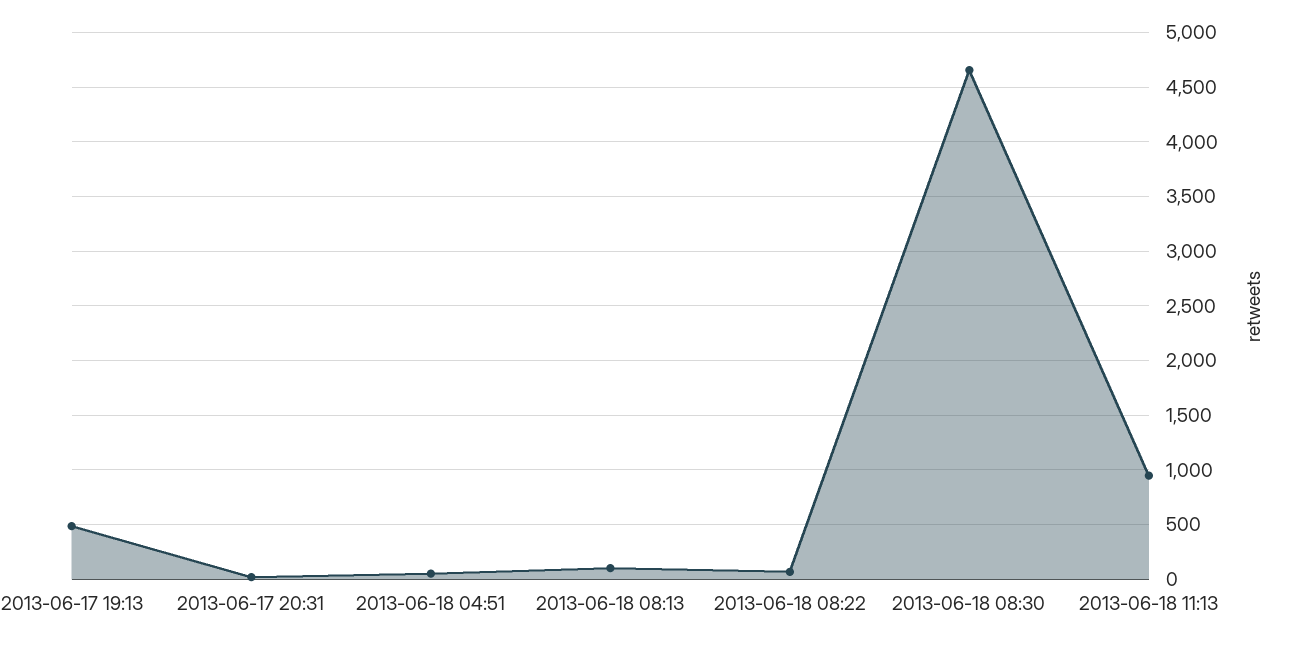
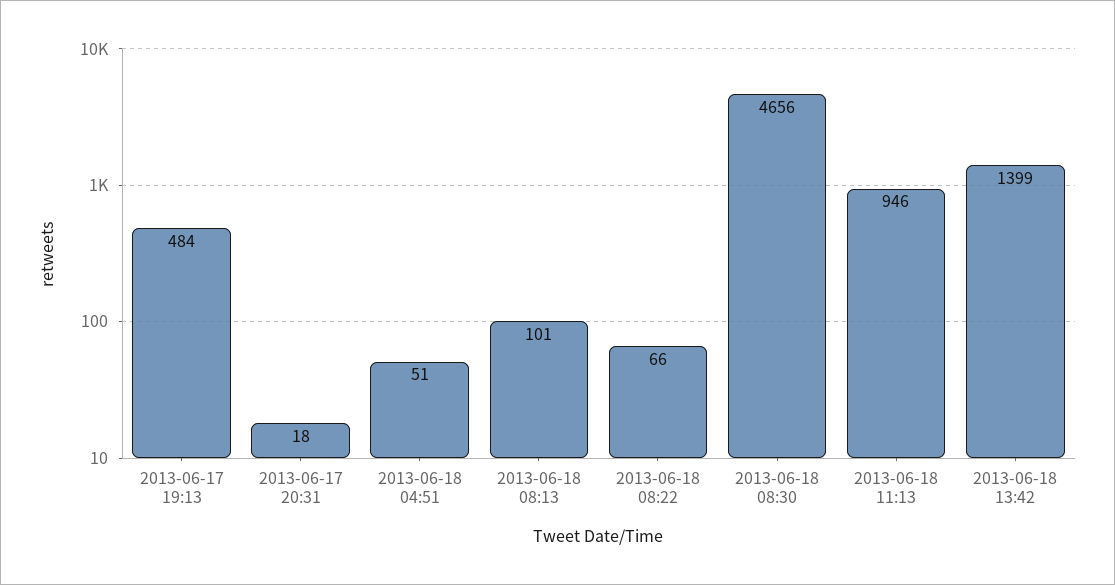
2013-06-18 13:42: none -> 1399

